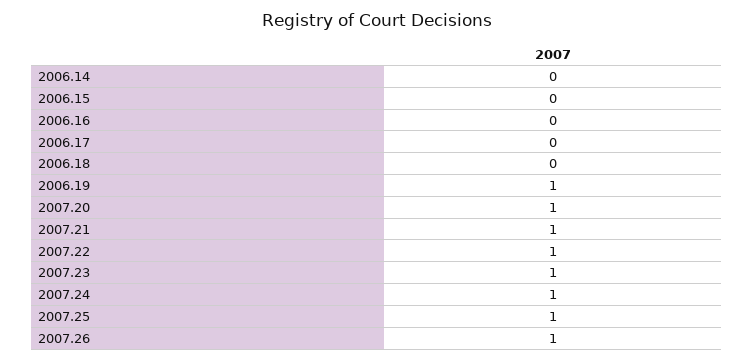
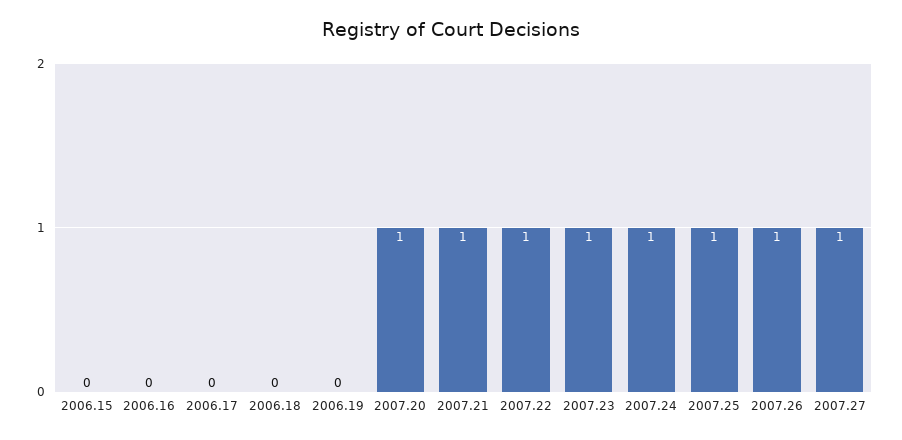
2006.14: 0 -> none
2006.19: 1 -> 0
2007.27: none -> 1

